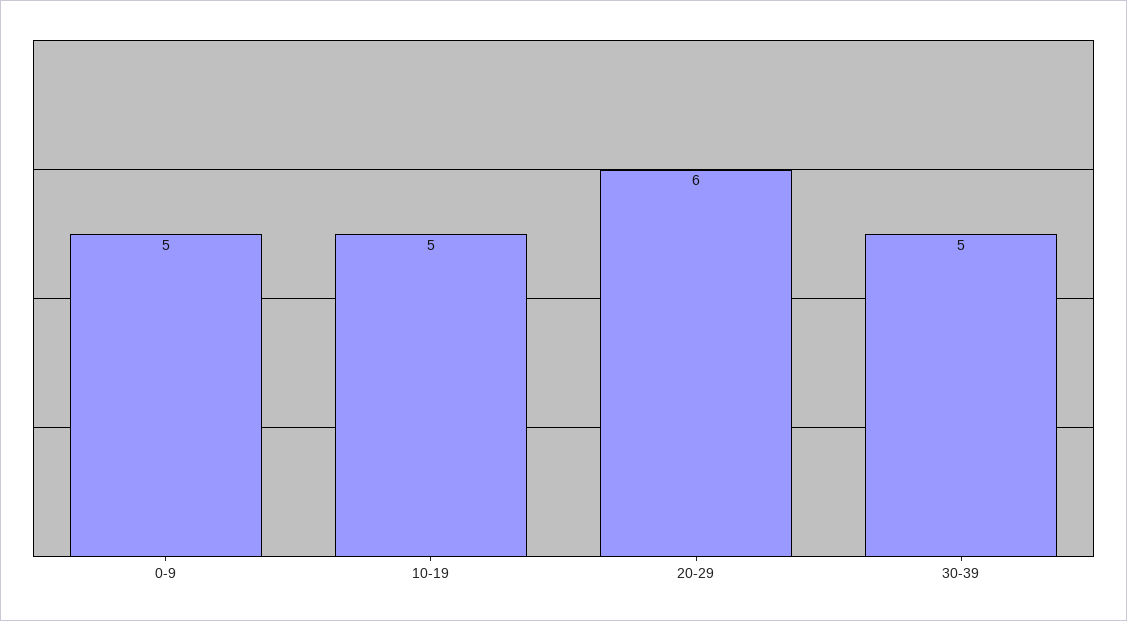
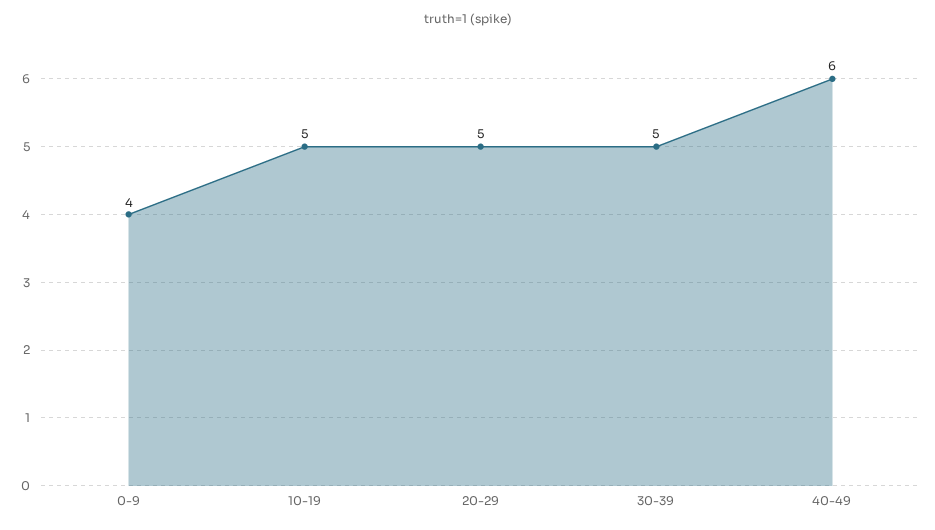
0-9: 5 -> 4
20-29: 6 -> 5
40-49: none -> 6

